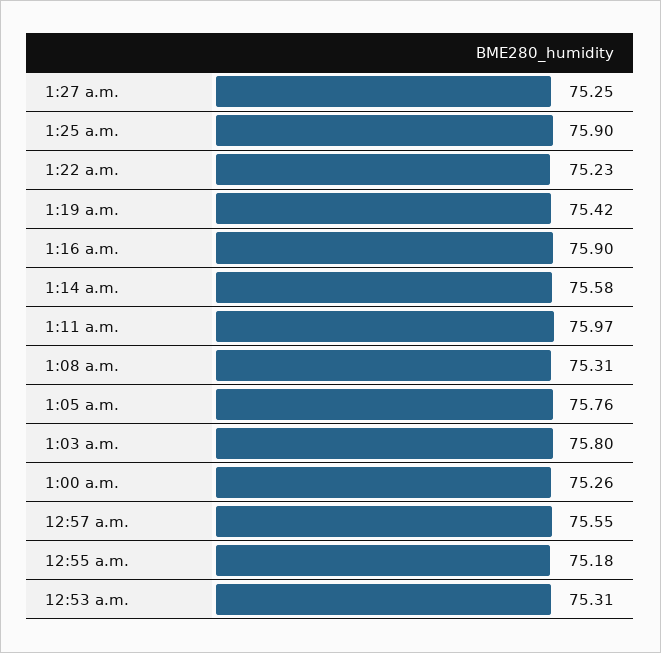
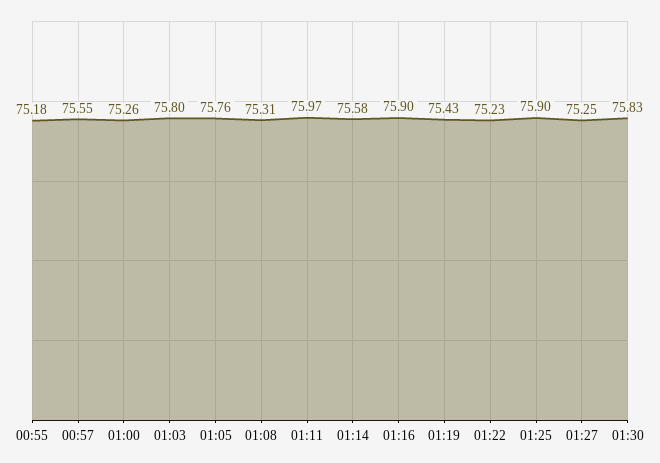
1:19 a.m.: 75.42 -> 75.43
12:53 a.m.: 75.31 -> none
01:30: none -> 75.83

